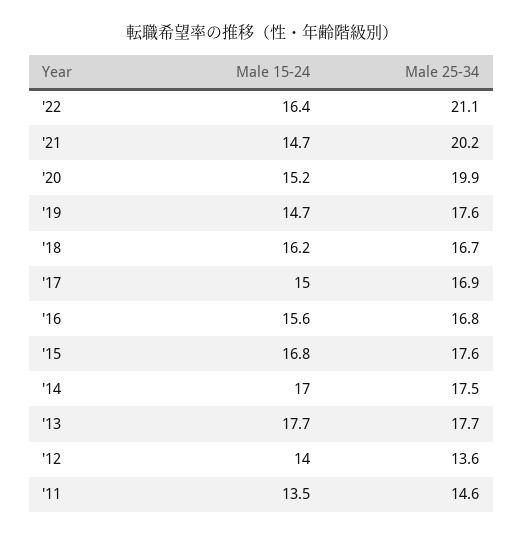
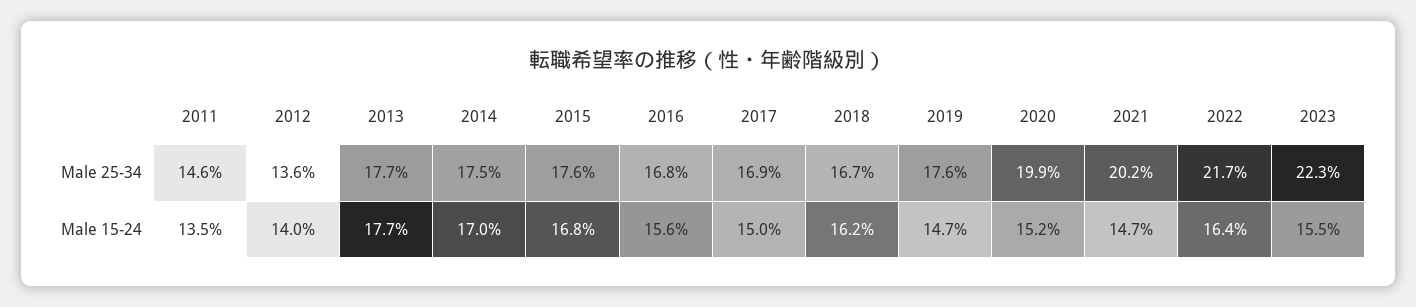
Male 25-34, '22: 21.1 -> 21.7
Male 25-34, 2023: none -> 22.3
Male 15-24, 2023: none -> 15.5

